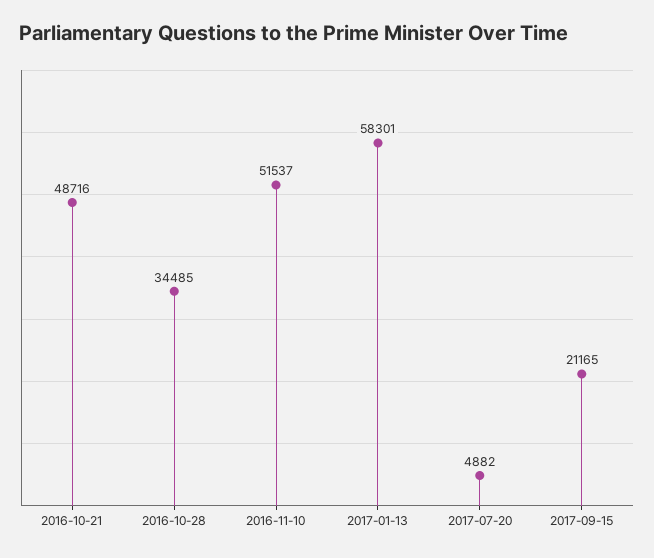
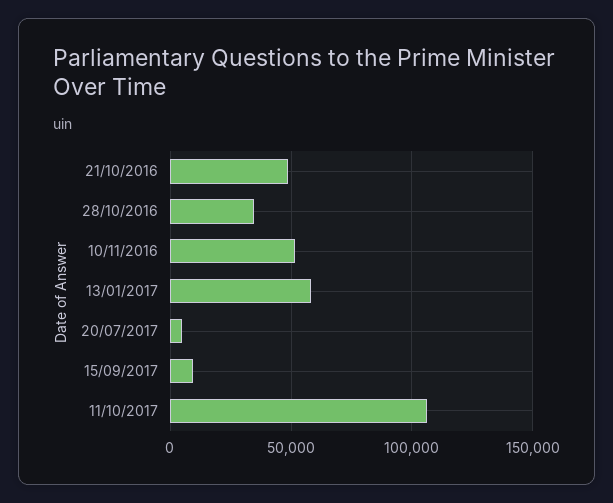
2017-09-15: 21165 -> 10000
11/10/2017: none -> 105000

